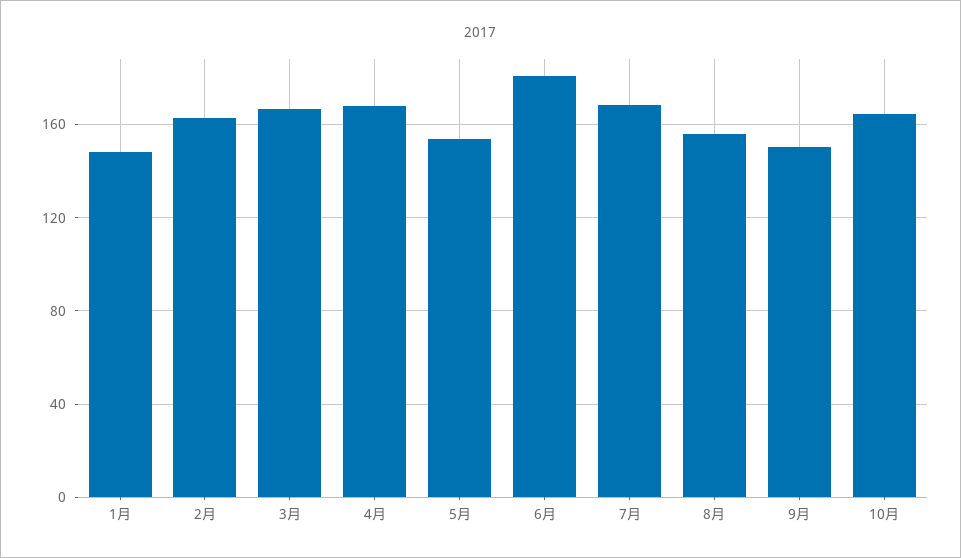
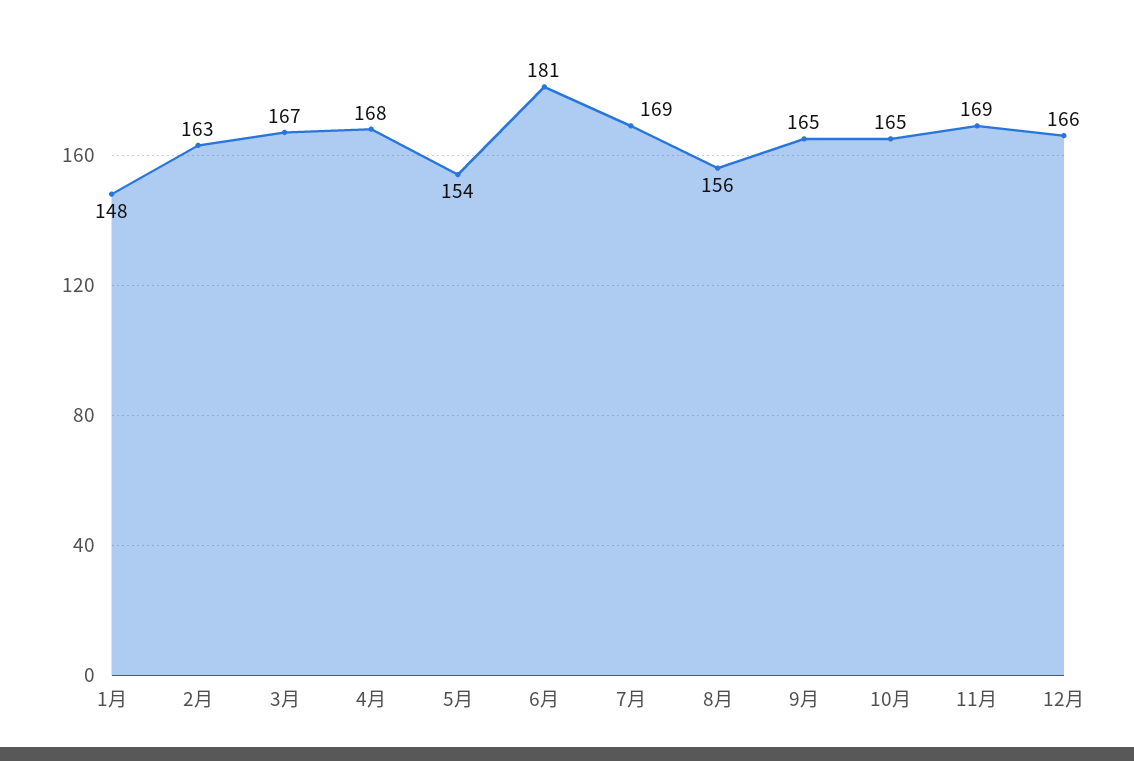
9月: 150 -> 165
11月: none -> 169
12月: none -> 166

